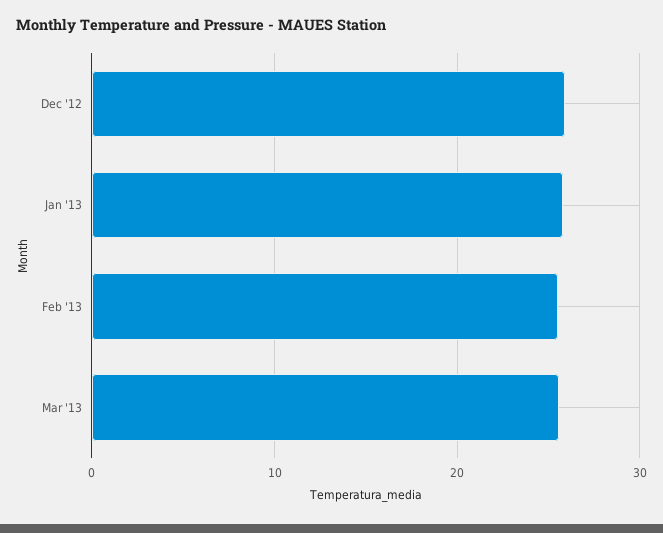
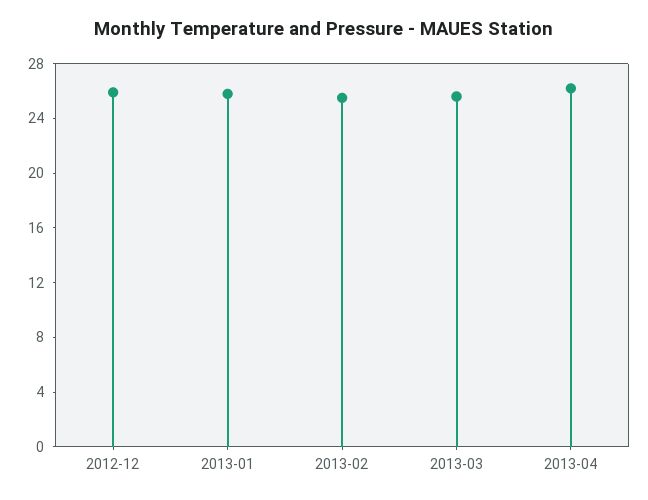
2013-04: none -> 26

